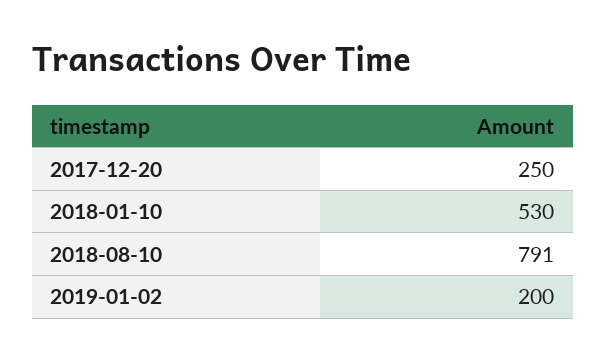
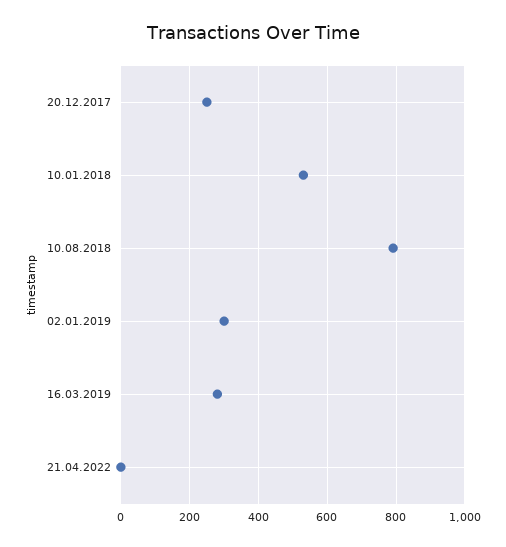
2019-01-02: 200 -> 300
16.03.2019: none -> 280
21.04.2022: none -> 0

